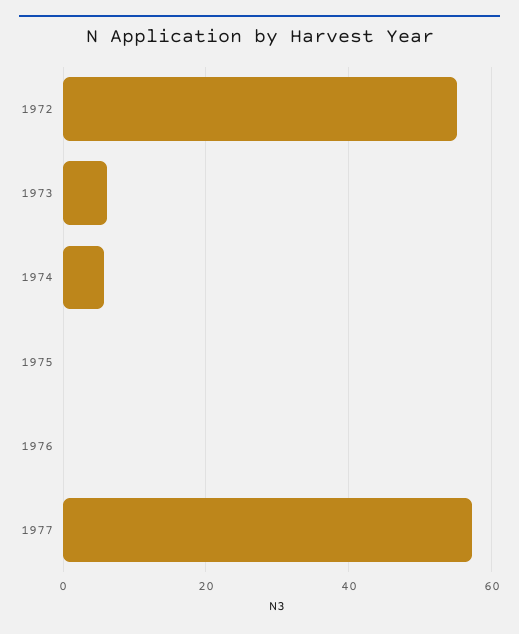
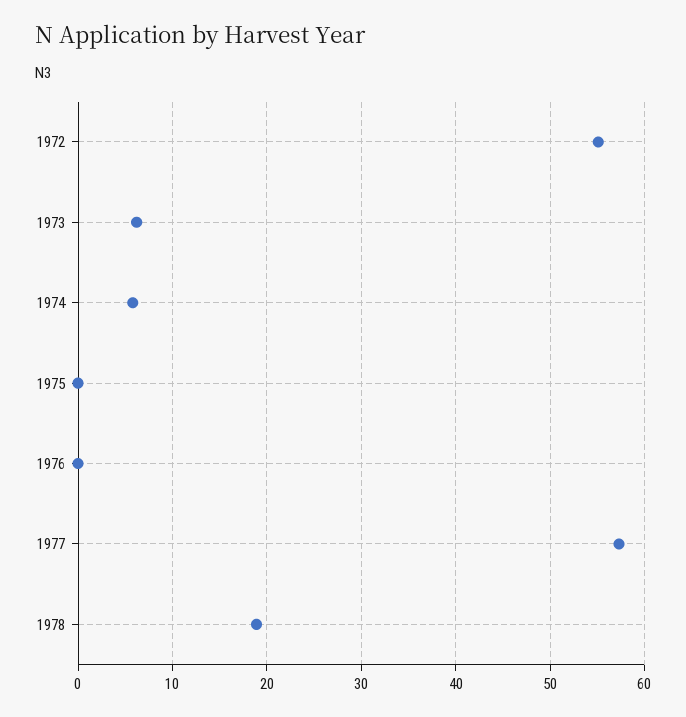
1978: none -> 19

